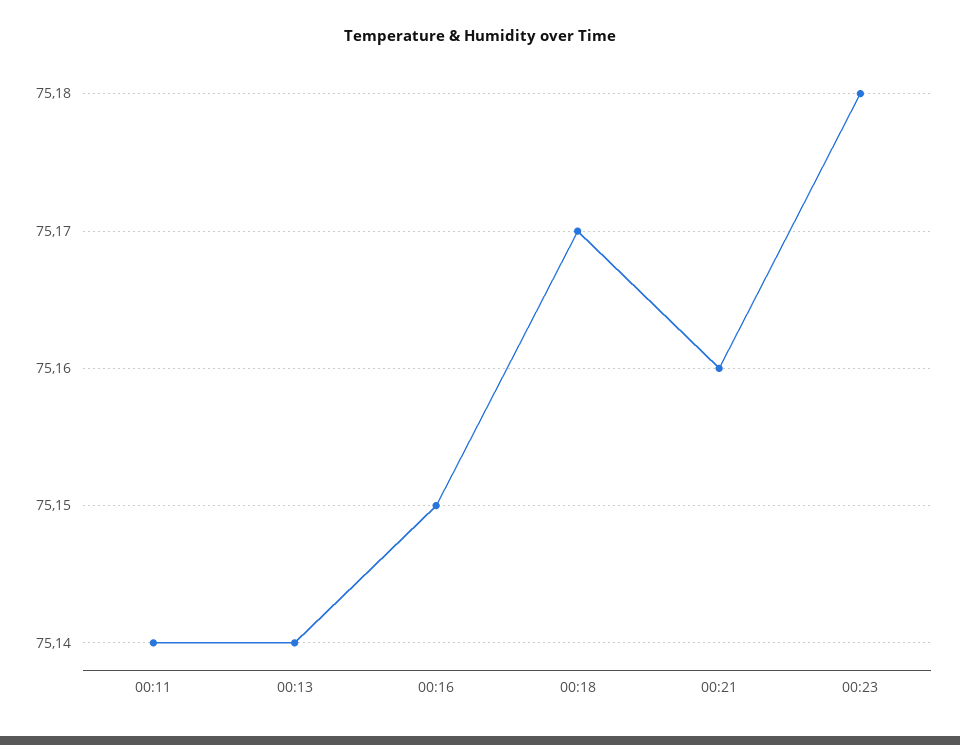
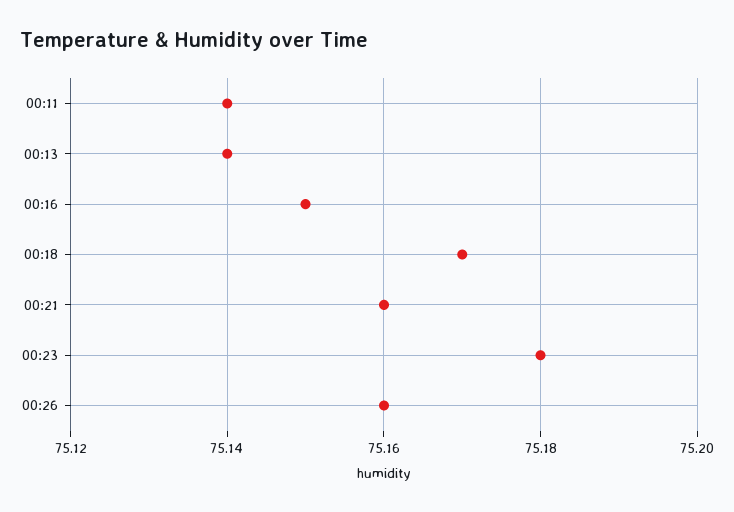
00:26: none -> 75.16

